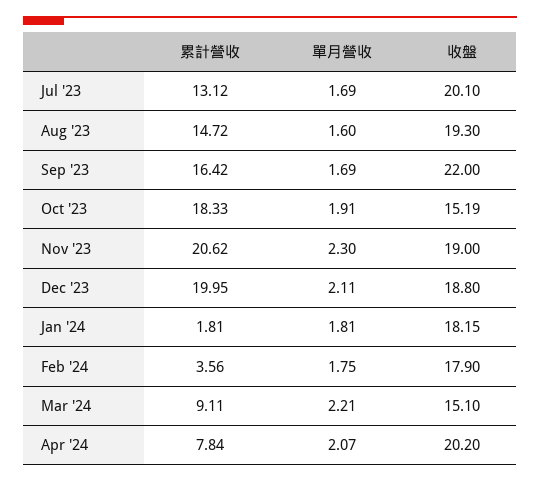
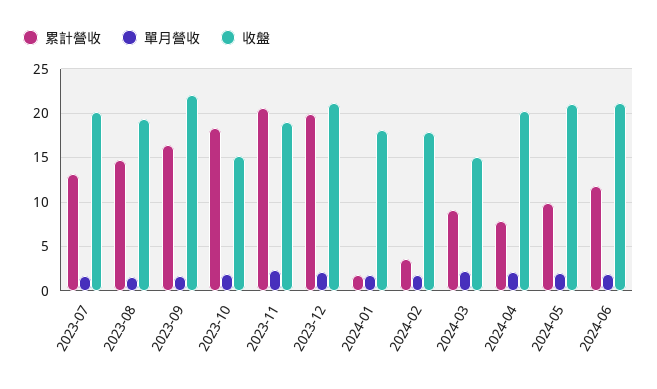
收盤, Dec '23: 18.8 -> 21
累計營收, 2024-05: none -> 10
單月營收, 2024-05: none -> 2
收盤, 2024-05: none -> 21
累計營收, 2024-06: none -> 12
單月營收, 2024-06: none -> 2
收盤, 2024-06: none -> 21

